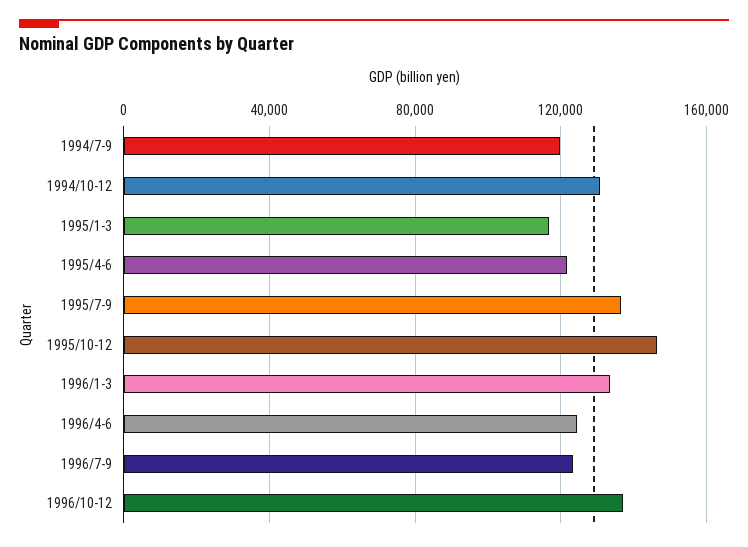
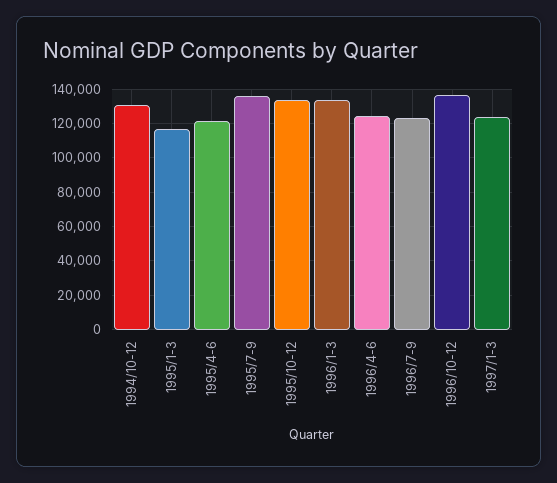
1994/7-9: 120000 -> none
1995/10-12: 145000 -> 135000
1997/1-3: none -> 125000

